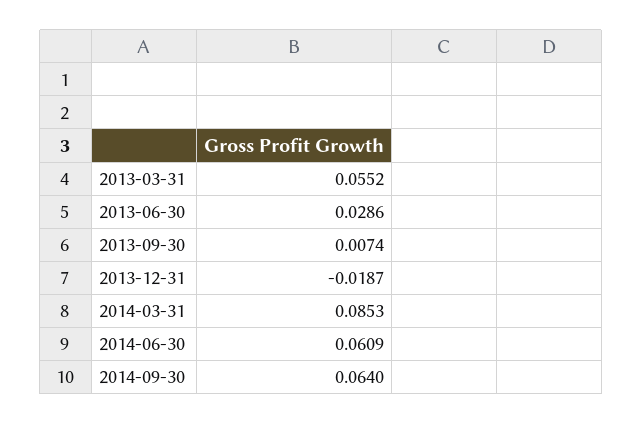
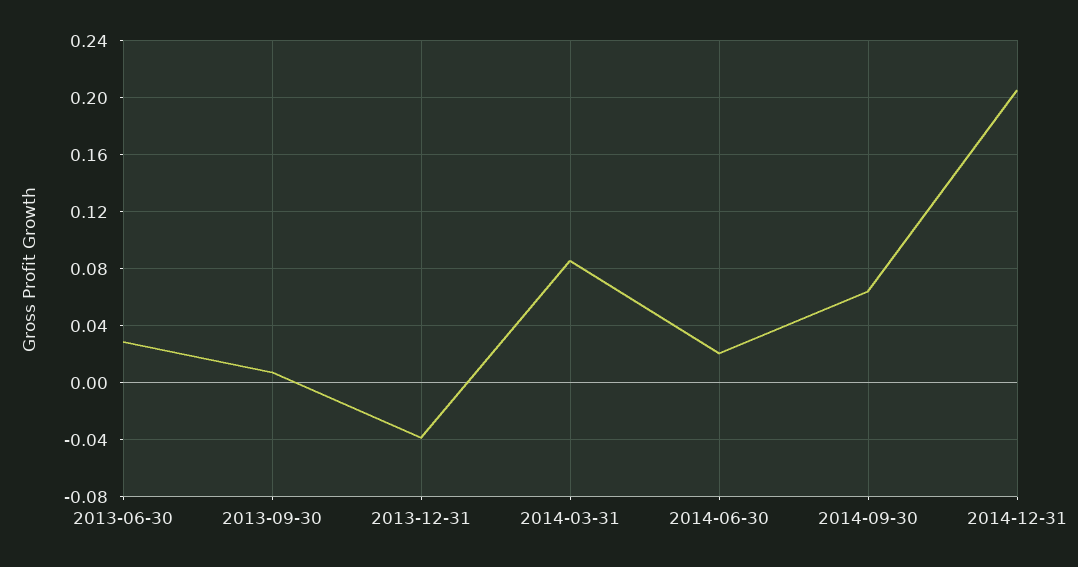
2013-03-31: 0.0552 -> none
2013-12-31: -0.0187 -> -0.04
2014-06-30: 0.0609 -> 0.02
2014-12-31: none -> 0.205

